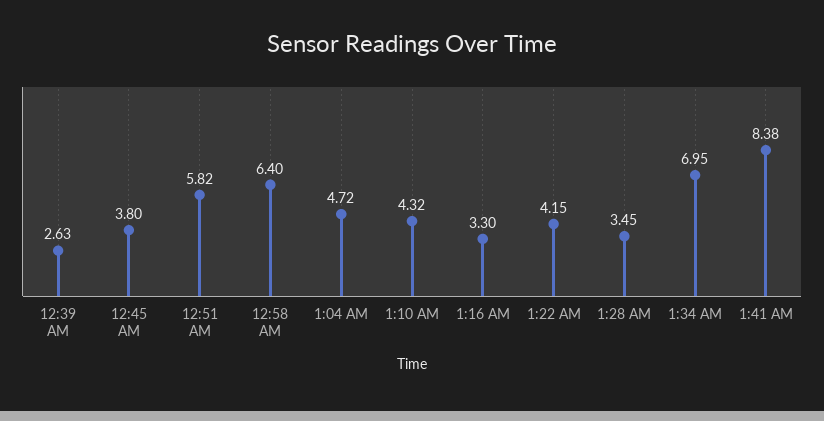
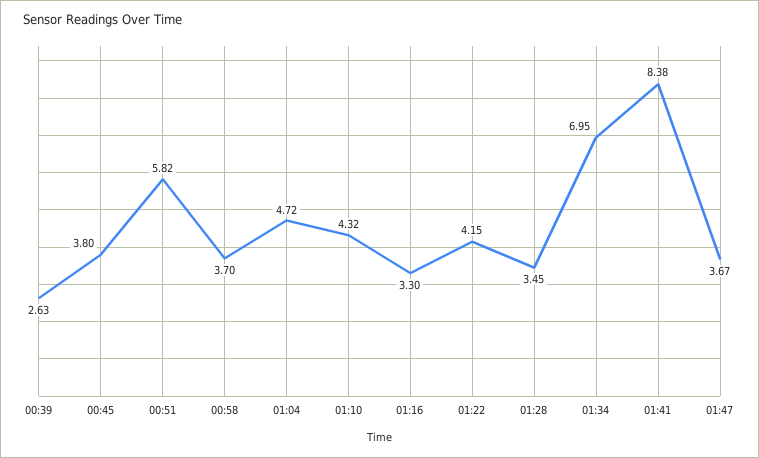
12:58 AM: 6.4 -> 3.7
01:47: none -> 3.67

